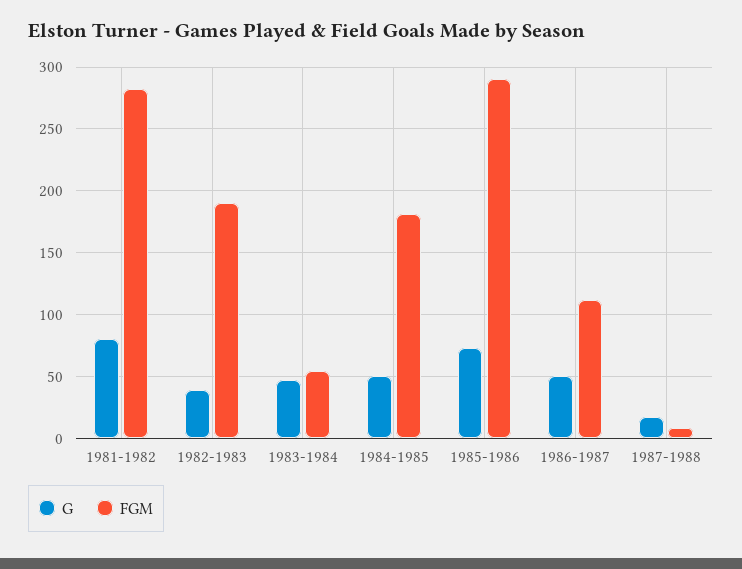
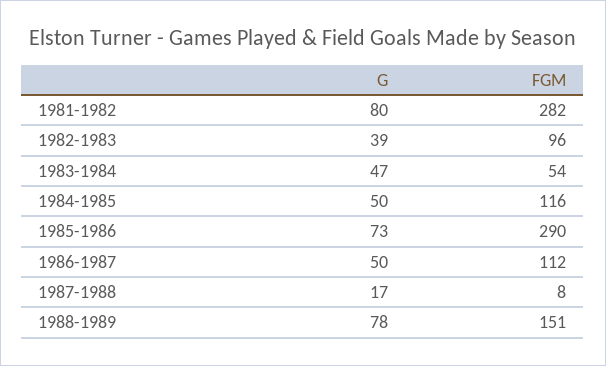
FGM, 1982-1983: 190 -> 96
FGM, 1984-1985: 180 -> 116
G, 1988-1989: none -> 78
FGM, 1988-1989: none -> 151

